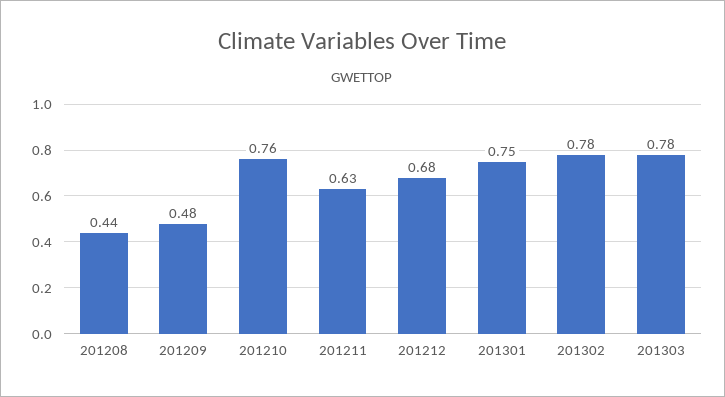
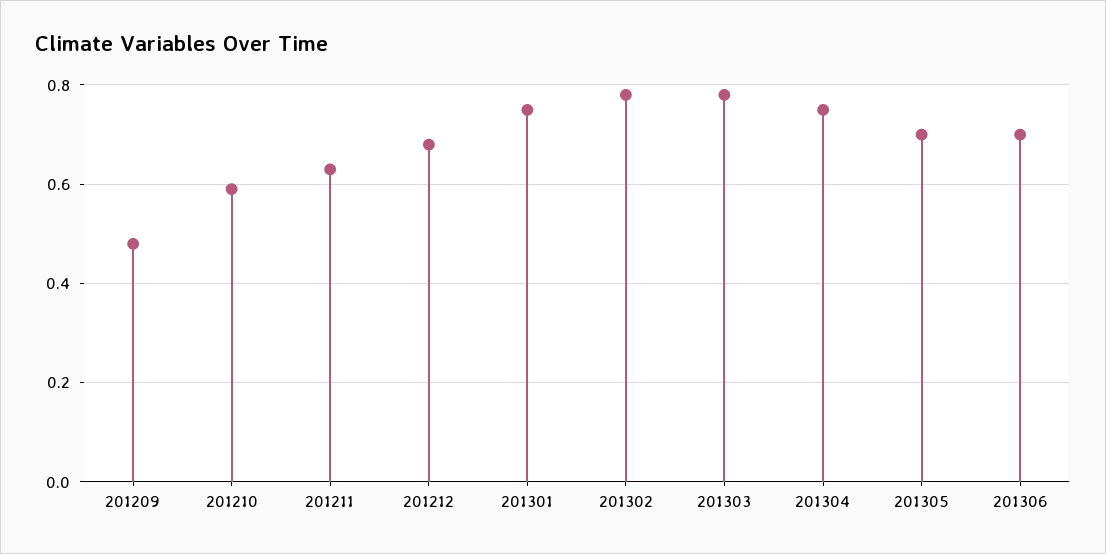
201208: 0.44 -> none
201210: 0.76 -> 0.6
201304: none -> 0.75
201305: none -> 0.7
201306: none -> 0.7

